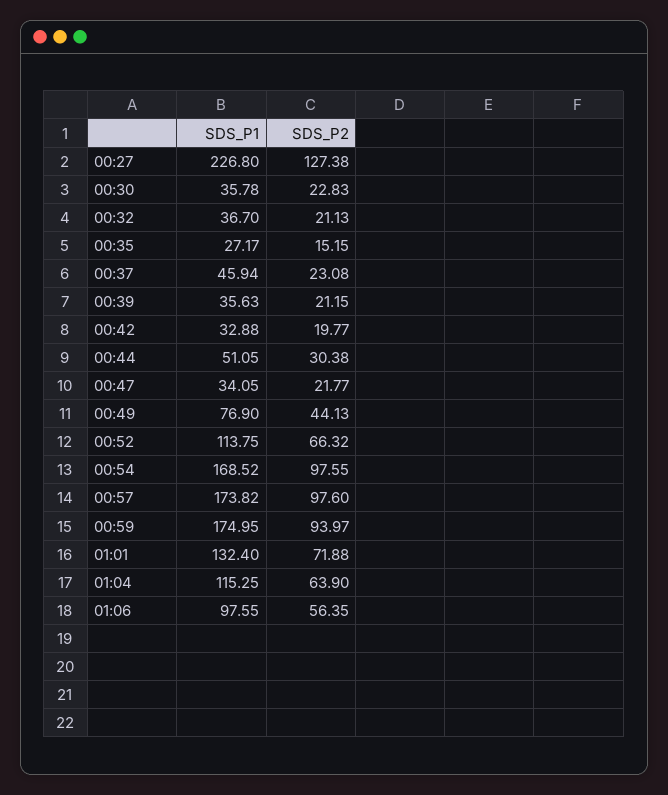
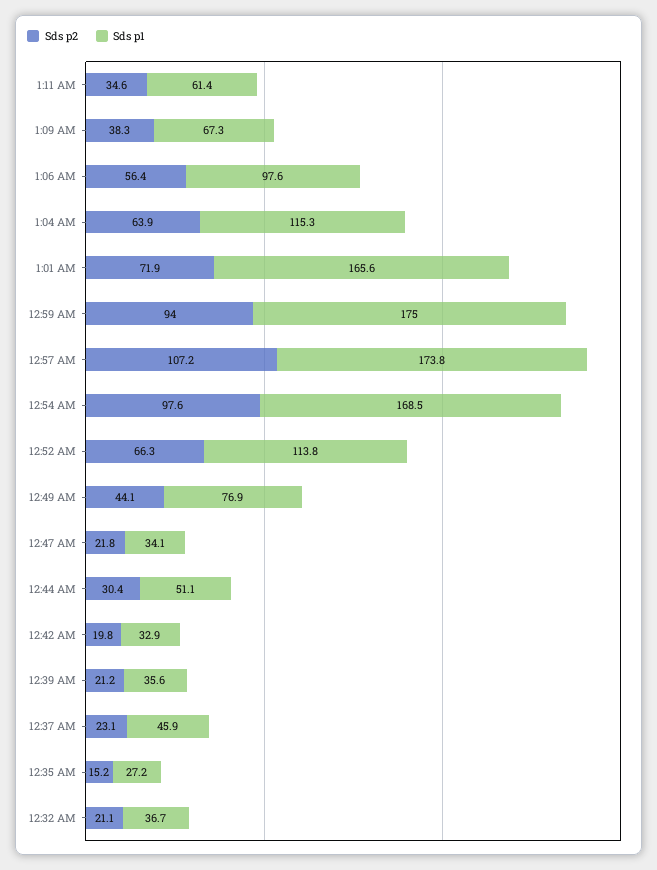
SDS_P1, 00:27: 226.8 -> none
SDS_P2, 00:27: 127.38 -> none
SDS_P1, 00:30: 35.78 -> none
SDS_P2, 00:30: 22.83 -> none
SDS_P2, 00:57: 97.6 -> 107.2
SDS_P1, 01:01: 132.4 -> 165.6
SDS_P2, 1:11 AM: none -> 34.6
SDS_P1, 1:11 AM: none -> 61.4
SDS_P2, 1:09 AM: none -> 38.3
SDS_P1, 1:09 AM: none -> 67.3

